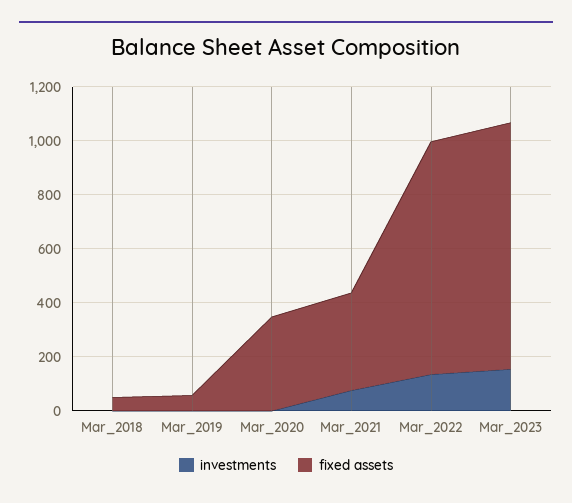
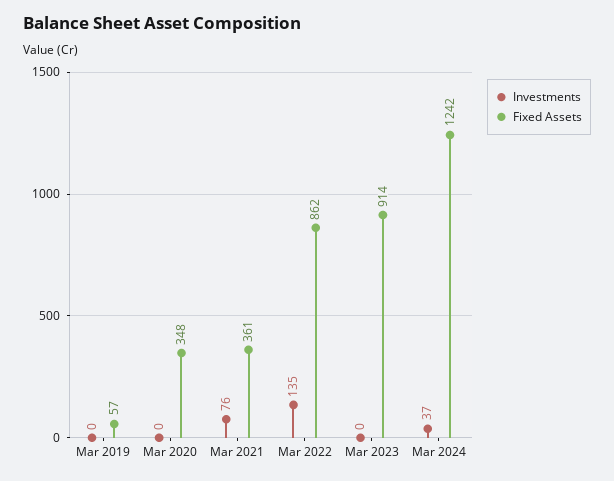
investments, Mar_2018: 0 -> none
fixed assets, Mar_2018: 50 -> none
investments, Mar_2023: 150 -> 0
investments, Mar 2024: none -> 37
fixed assets, Mar 2024: none -> 1242

